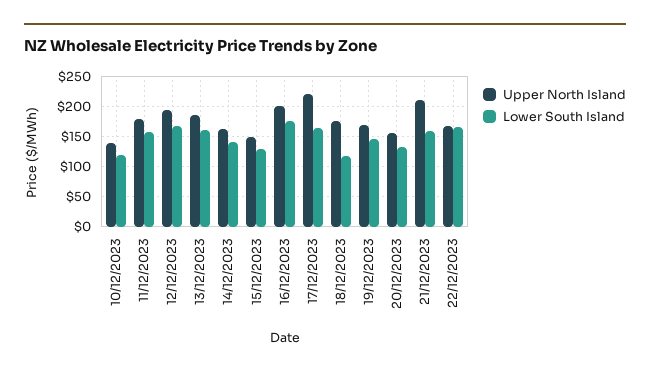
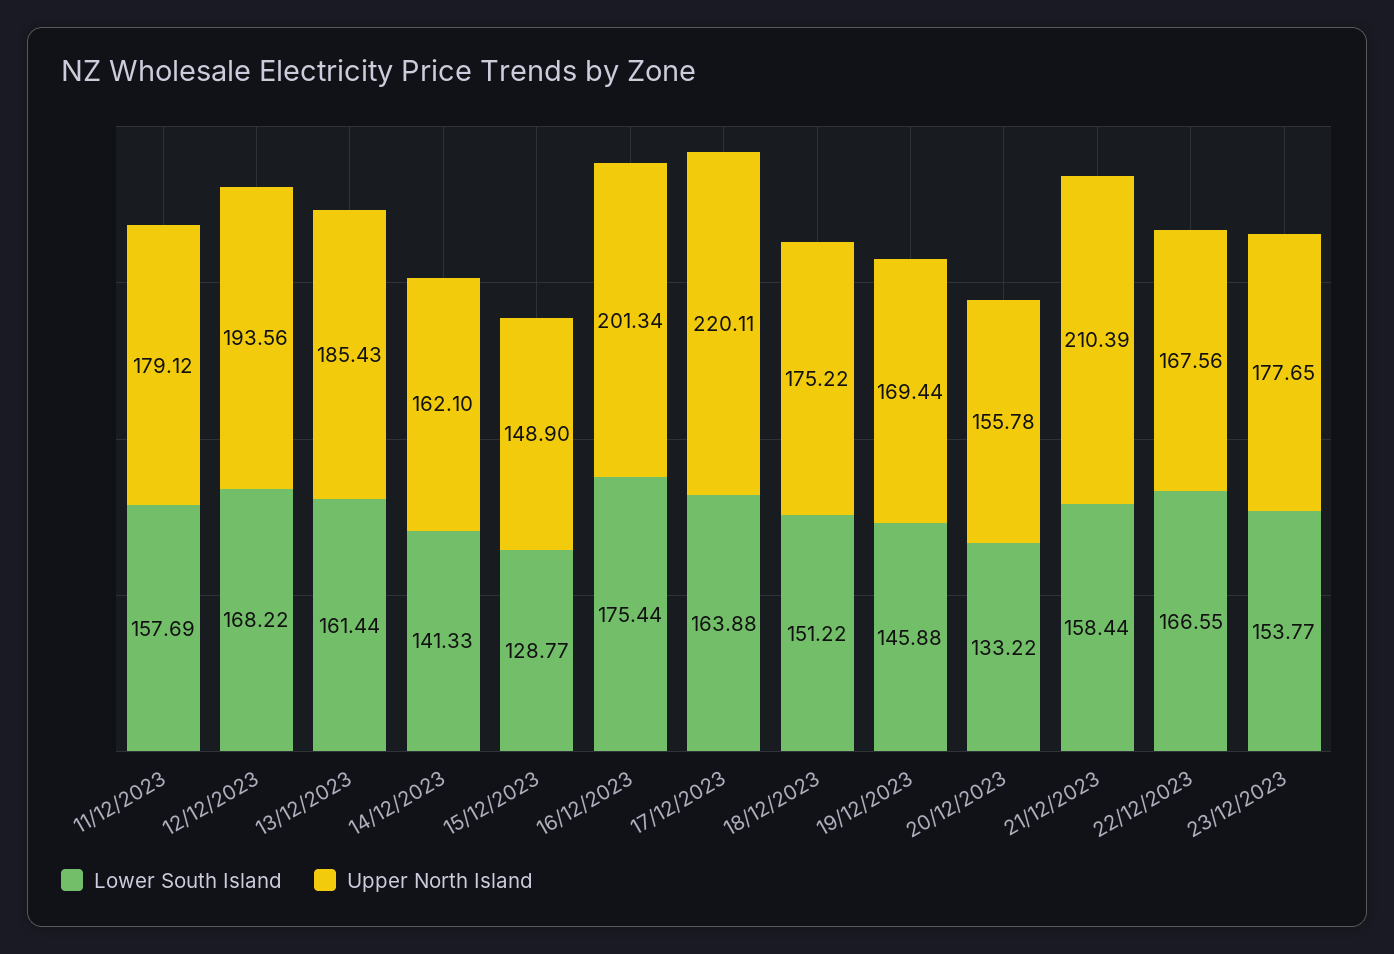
Upper North Island, 10/12/2023: 140 -> none
Lower South Island, 10/12/2023: 120 -> none
Lower South Island, 18/12/2023: 120 -> 151.22
Lower South Island, 23/12/2023: none -> 153.77
Upper North Island, 23/12/2023: none -> 177.65

